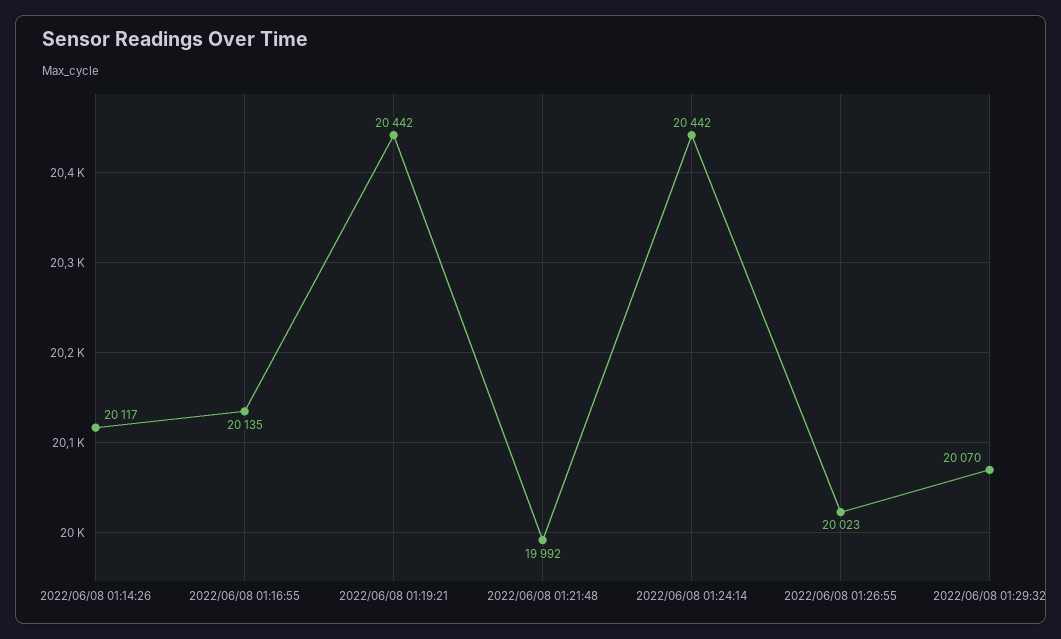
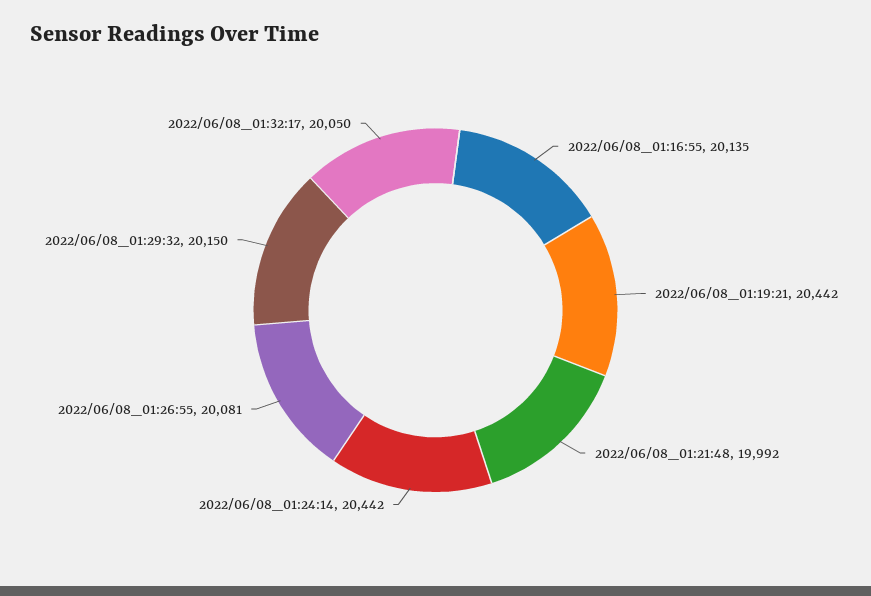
2022/06/08 01:14:26: 20117 -> none
2022/06/08 01:26:55: 20023 -> 20081
2022/06/08 01:29:32: 20070 -> 20150
2022/06/08_01:32:17: none -> 20050

